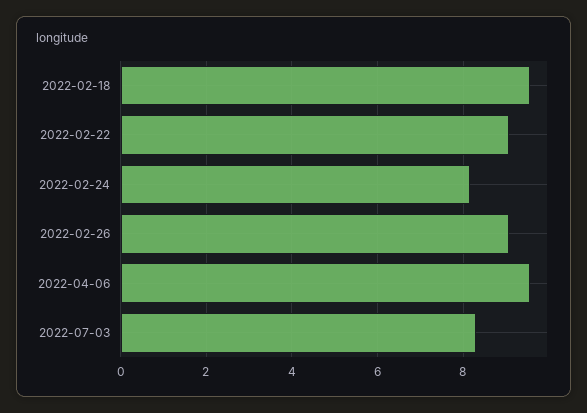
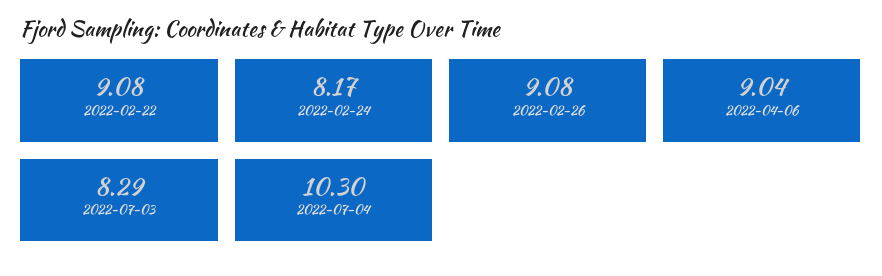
2022-02-18: 9.6 -> none
2022-04-06: 9.6 -> 9.04
2022-07-04: none -> 10.3

